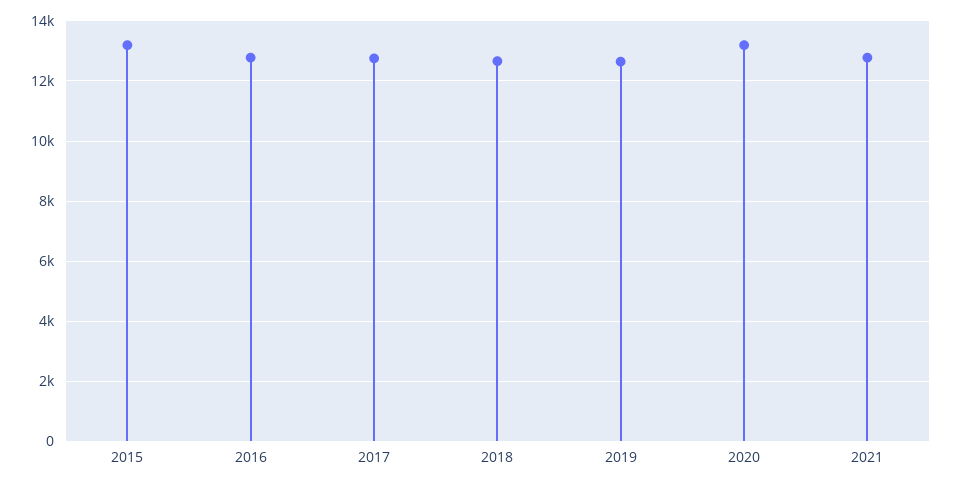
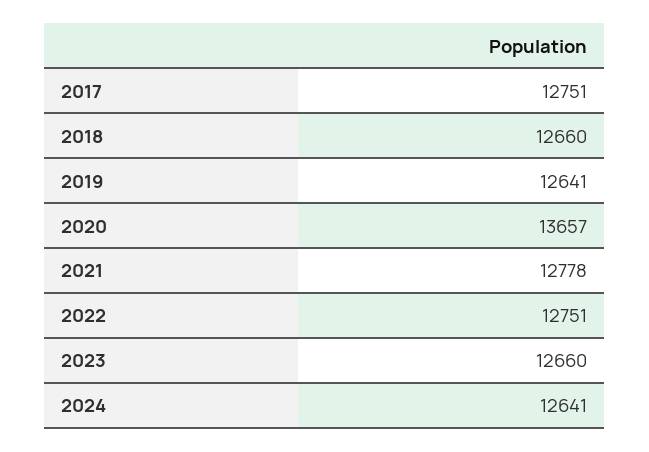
2015: 13200 -> none
2016: 12800 -> none
2020: 13200 -> 13657
2022: none -> 12751
2023: none -> 12660
2024: none -> 12641

